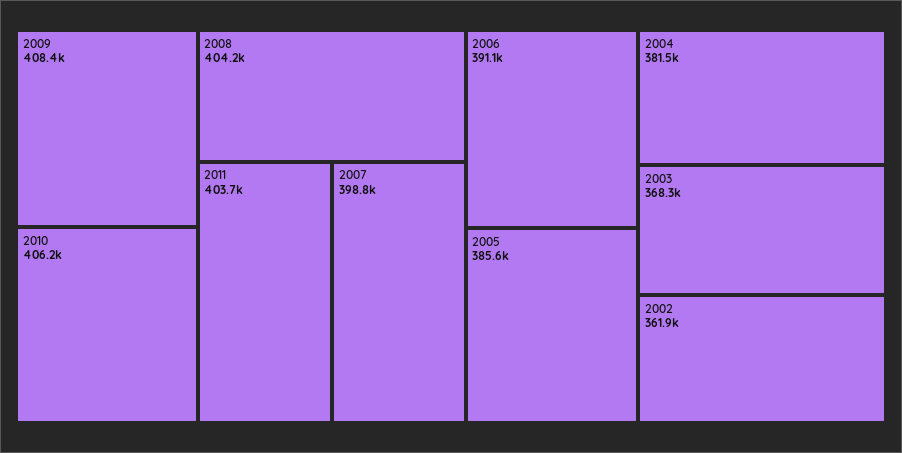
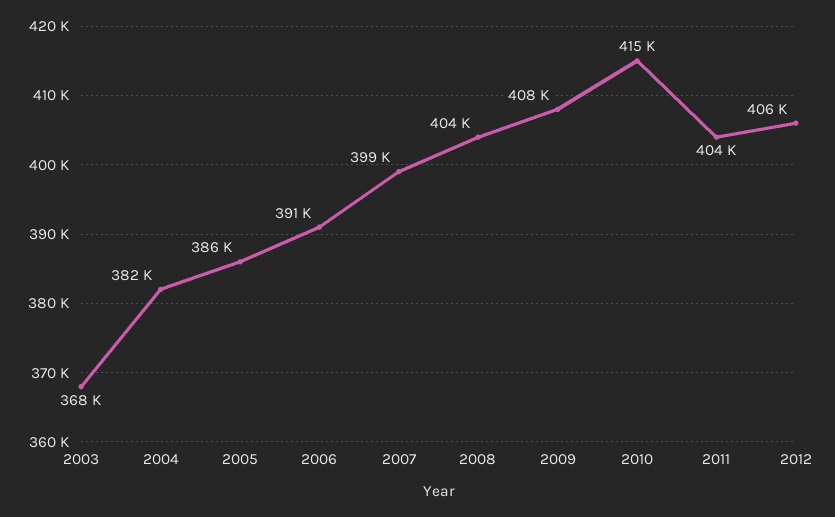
2010: 406200 -> 415000
2002: 361900 -> none
2012: none -> 406000

